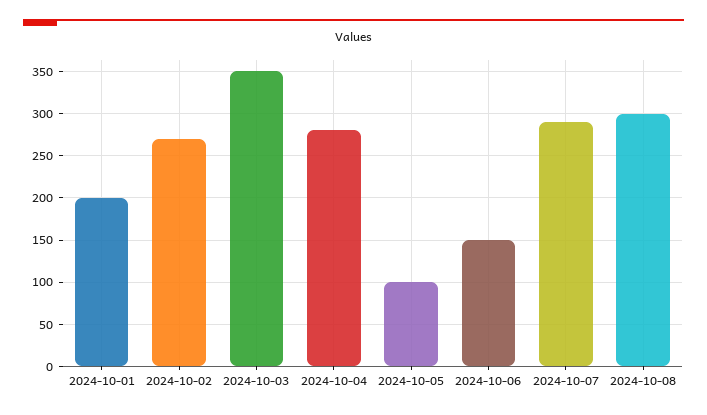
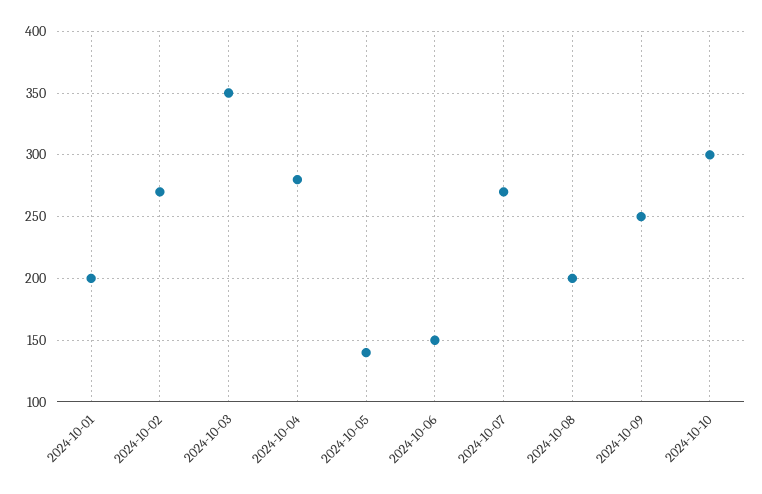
2024-10-05: 100 -> 140
2024-10-07: 290 -> 270
2024-10-08: 300 -> 200
2024-10-09: none -> 250
2024-10-10: none -> 300

